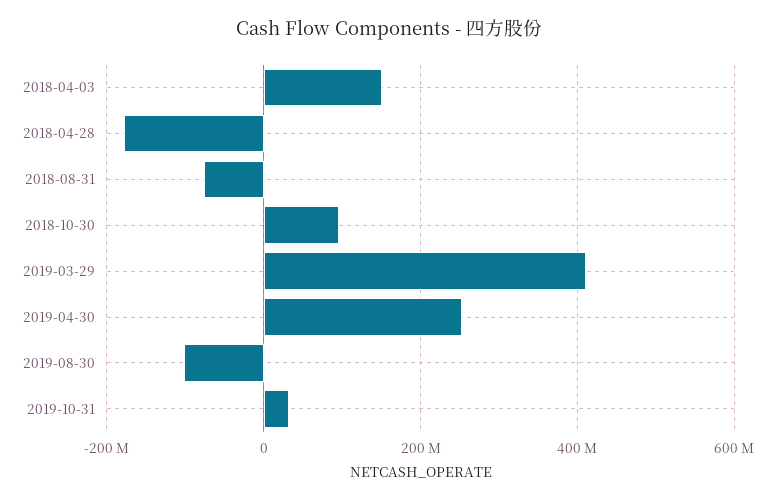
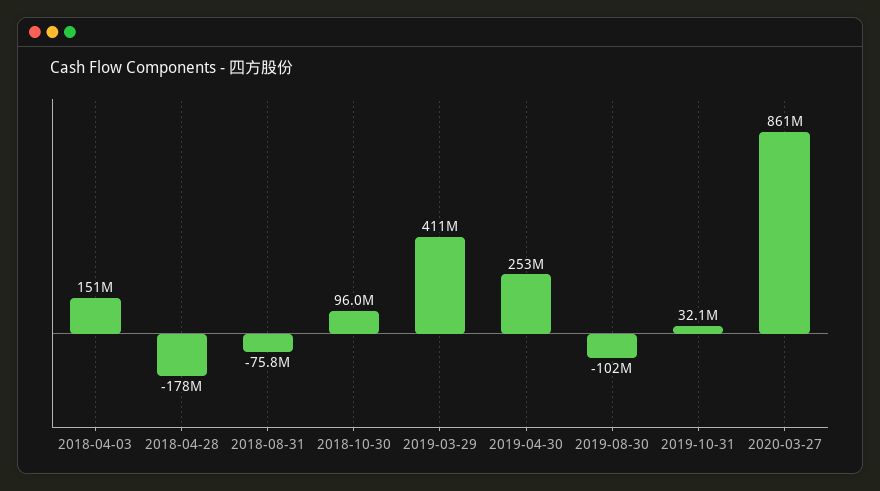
2020-03-27: none -> 861000000

